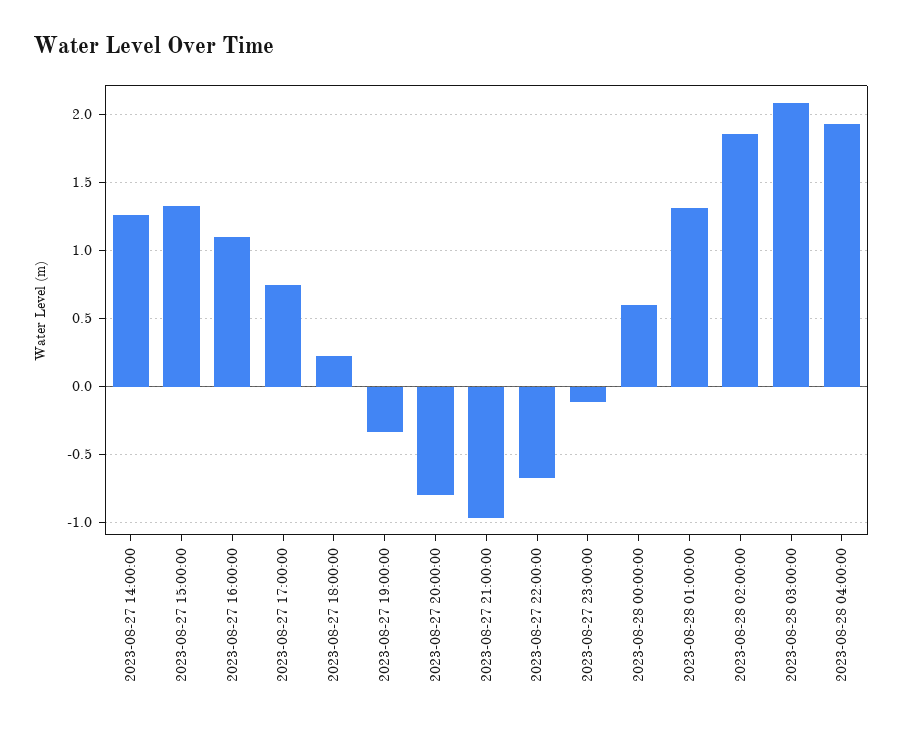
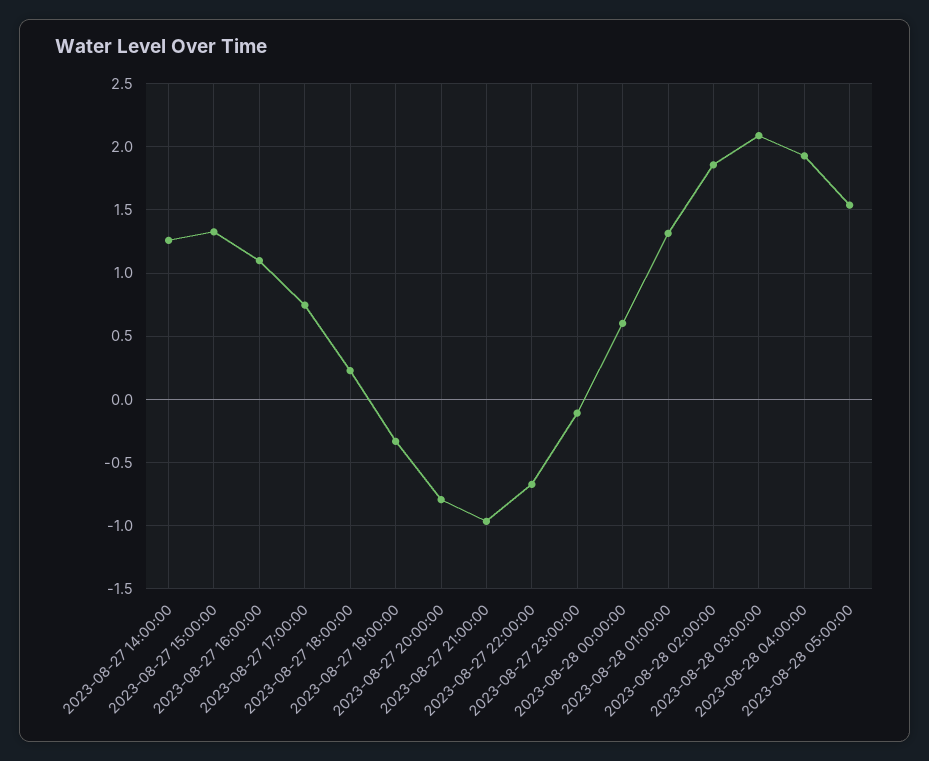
2023-08-28 05:00:00: none -> 1.55

